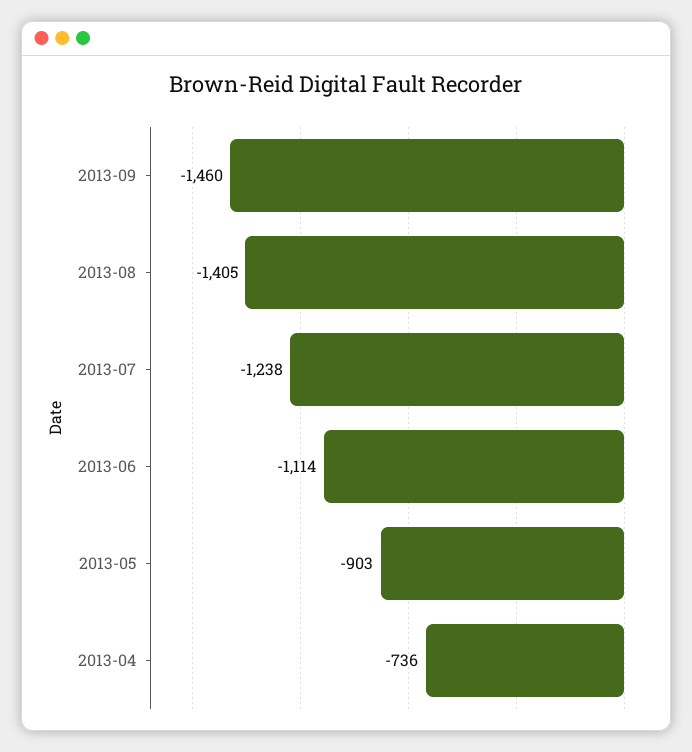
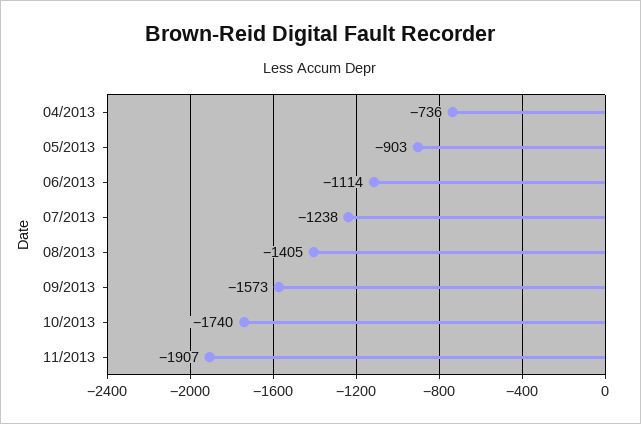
2013-09: -1460 -> -1573
10/2013: none -> -1740
11/2013: none -> -1907

